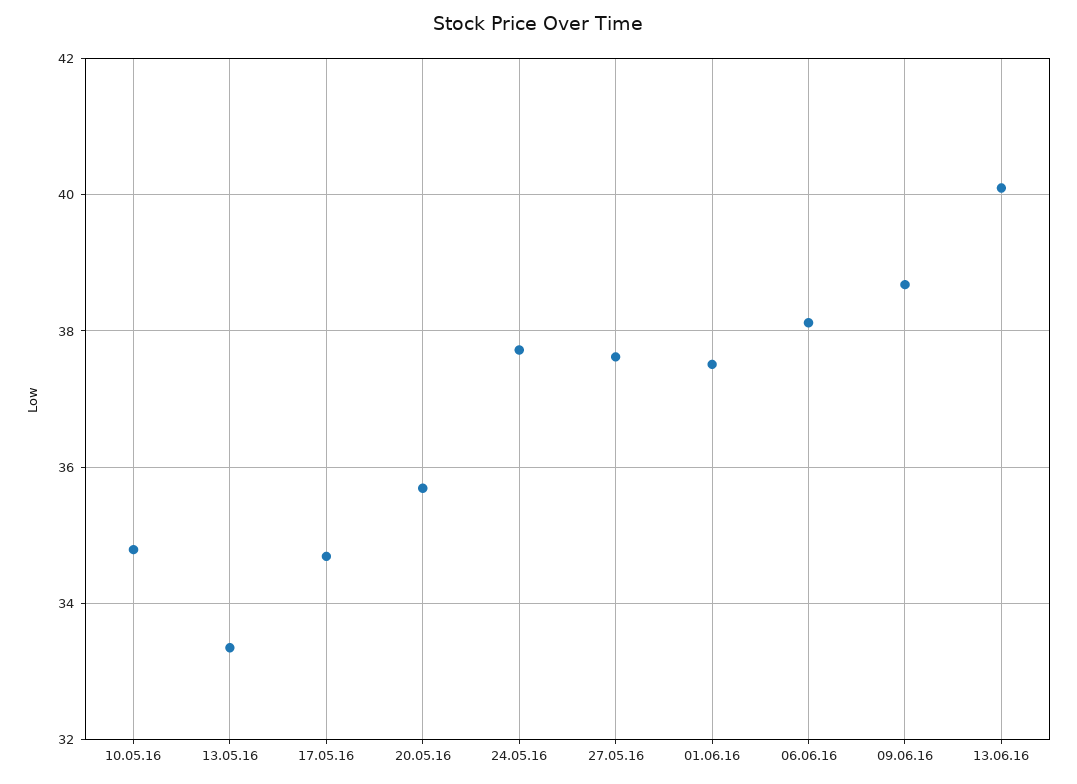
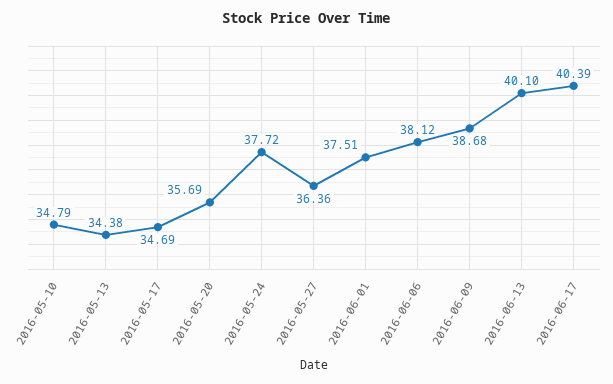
13.05.16: 33.4 -> 34.38
27.05.16: 37.6 -> 36.36
2016-06-17: none -> 40.39

